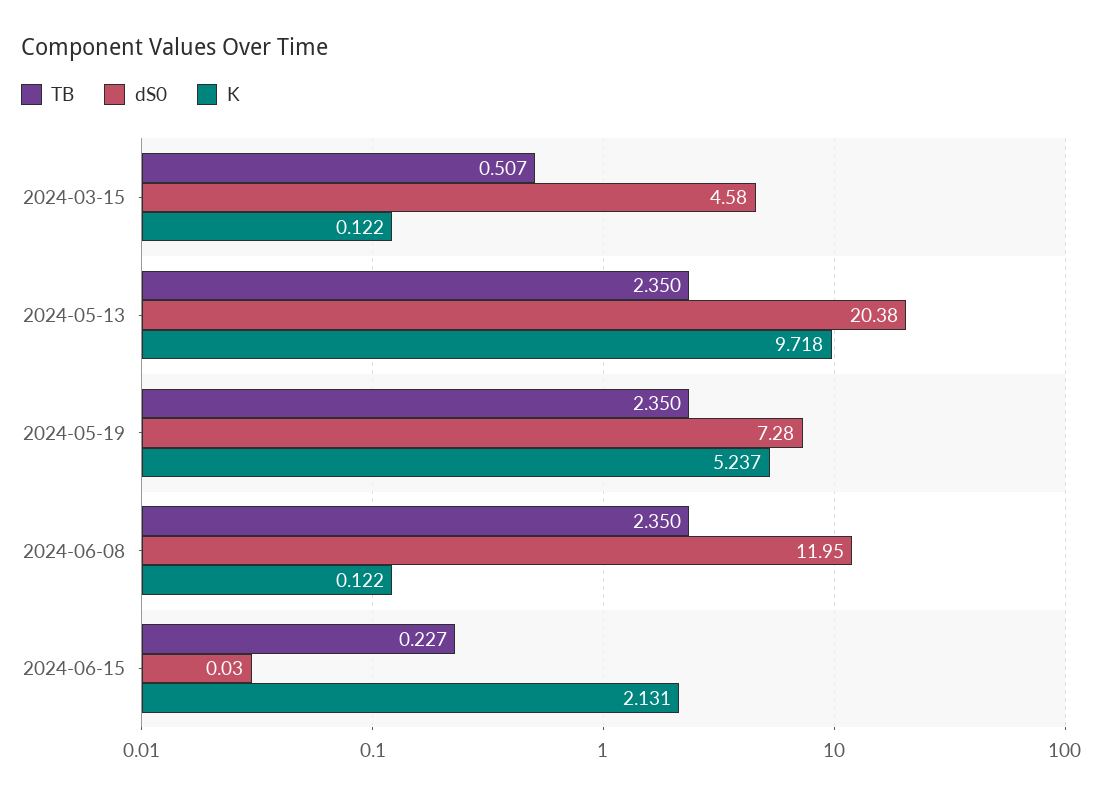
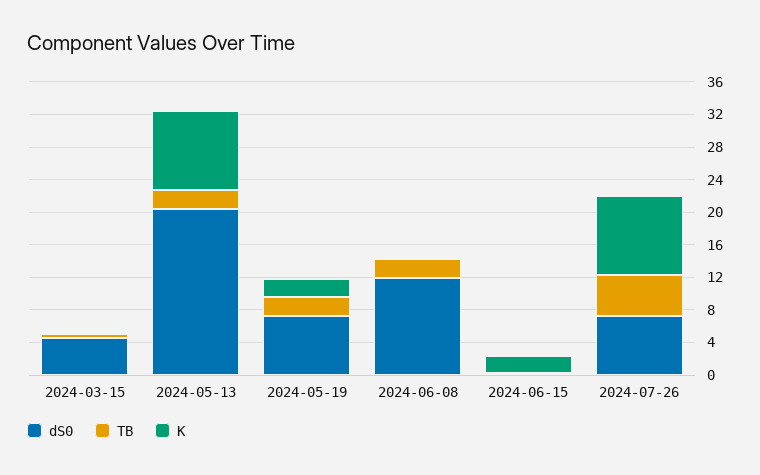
K, 2024-05-19: 5.237 -> 2
dS0, 2024-07-26: none -> 7
TB, 2024-07-26: none -> 5
K, 2024-07-26: none -> 10

